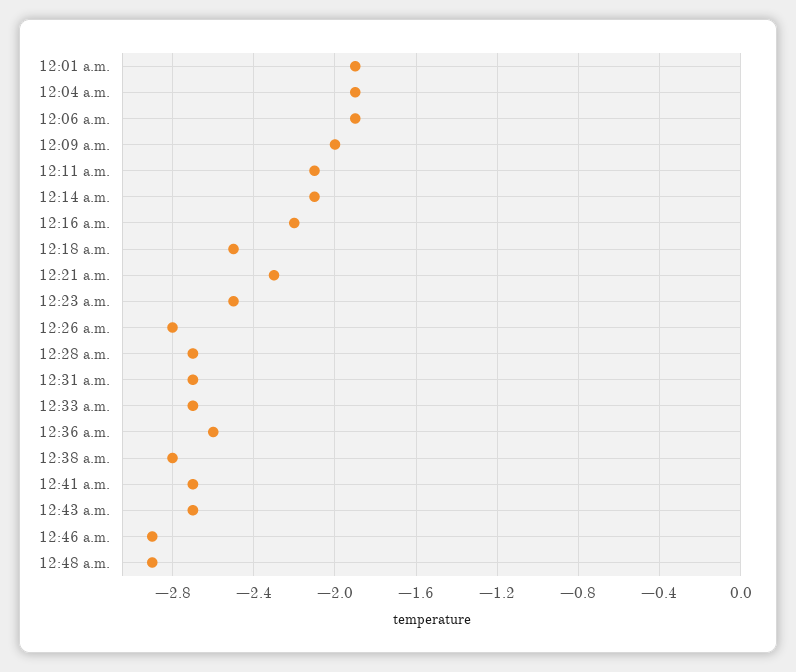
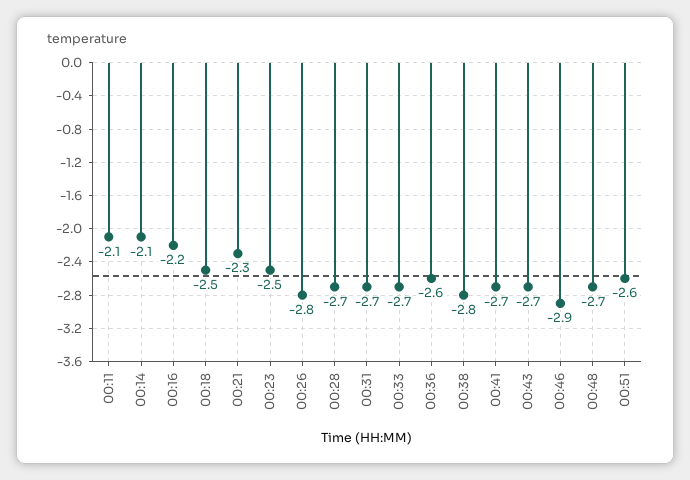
12:01 a.m.: -1.9 -> none
12:04 a.m.: -1.9 -> none
12:06 a.m.: -1.9 -> none
12:09 a.m.: -2 -> none
12:48 a.m.: -2.9 -> -2.7
00:51: none -> -2.6

